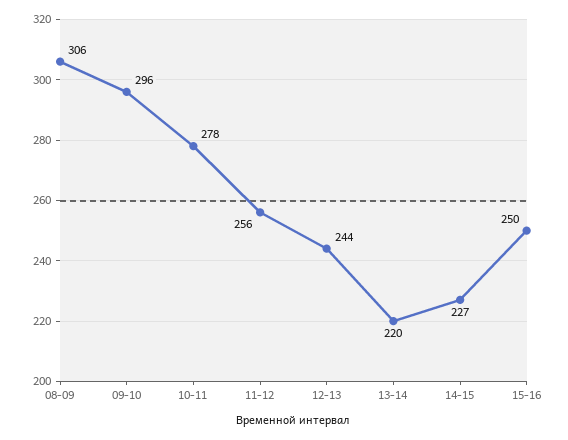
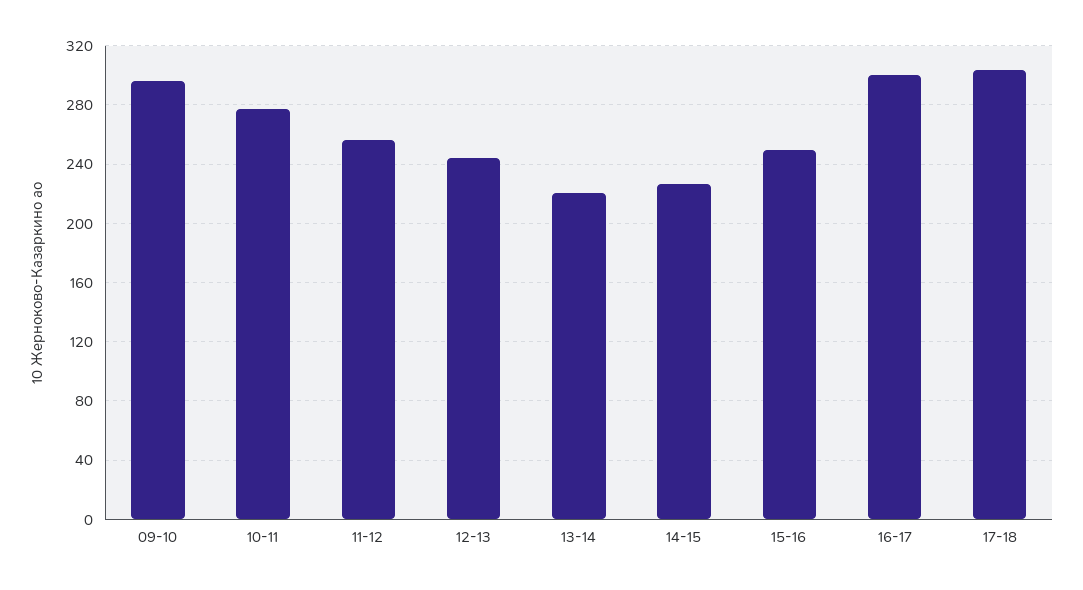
08-09: 306 -> none
16-17: none -> 300
17-18: none -> 305

